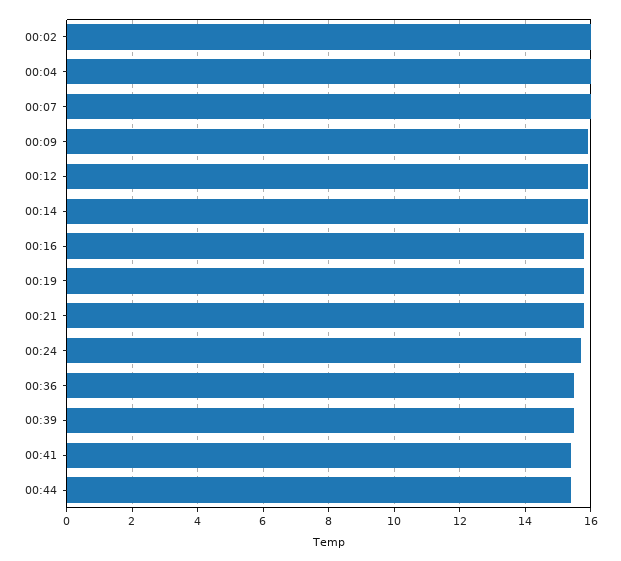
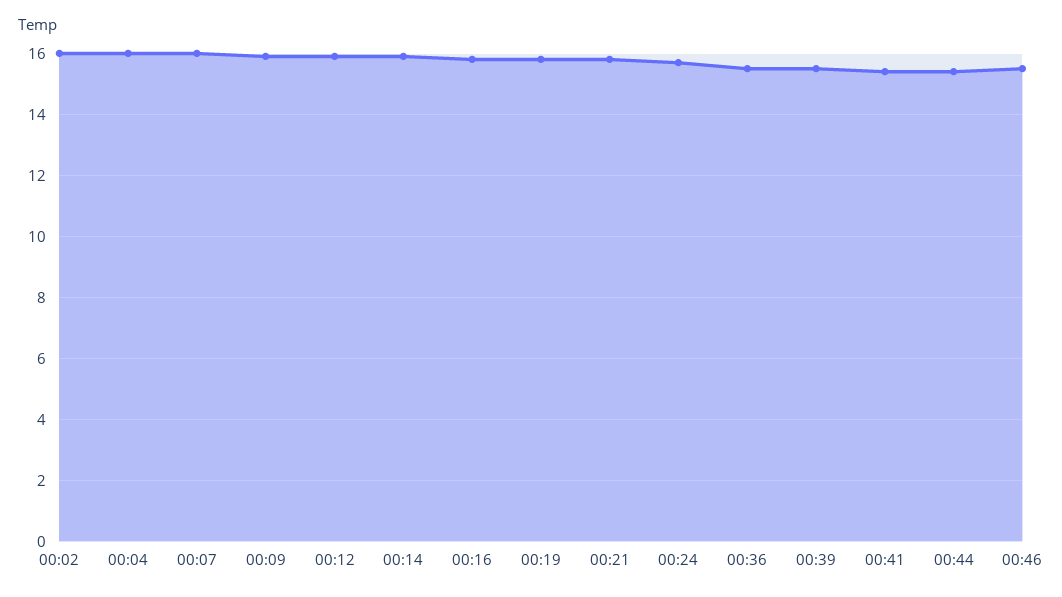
00:46: none -> 15.5

